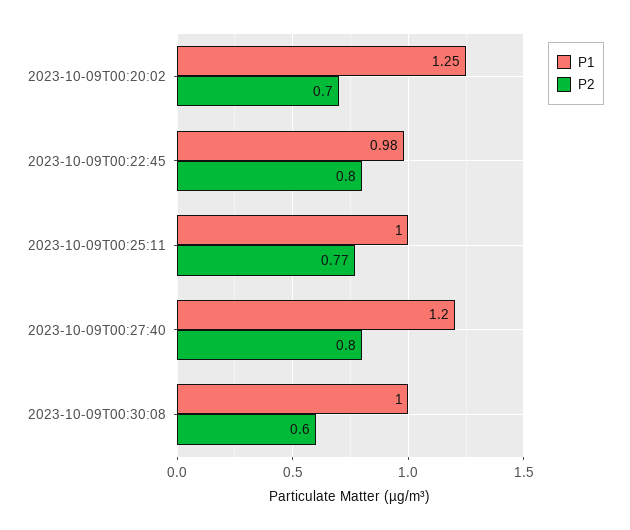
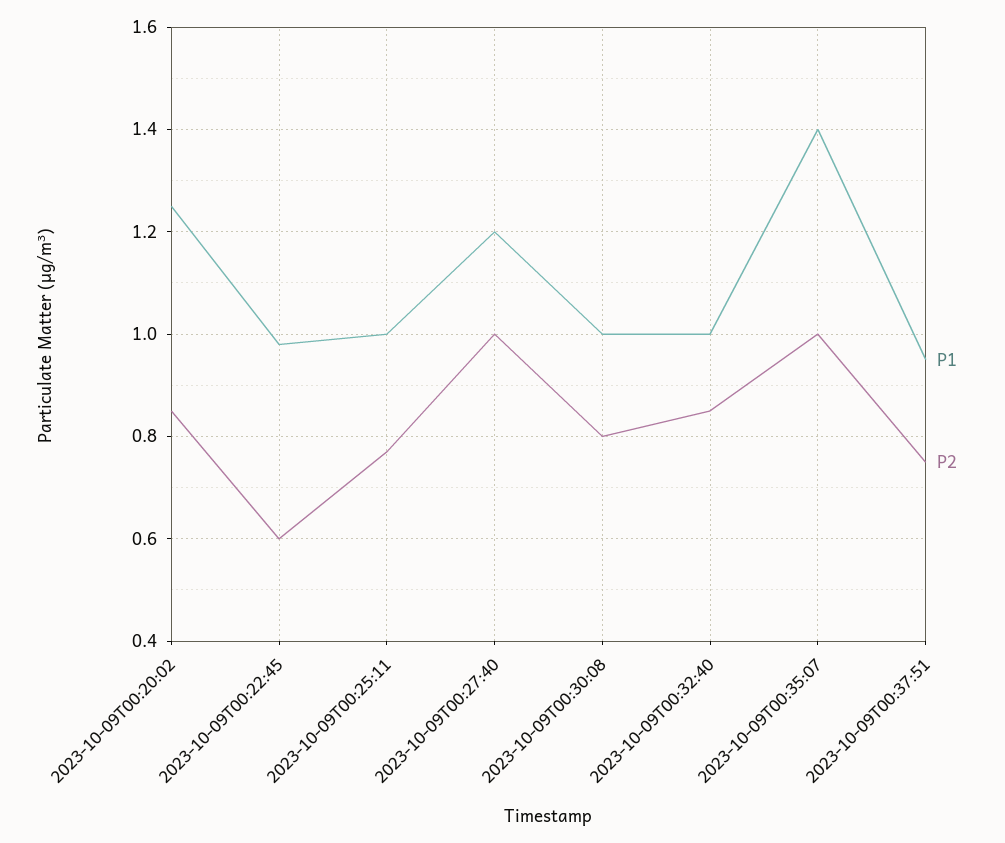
P2, 2023-10-09T00:20:02: 0.7 -> 0.85
P2, 2023-10-09T00:22:45: 0.8 -> 0.6
P2, 2023-10-09T00:27:40: 0.8 -> 1
P2, 2023-10-09T00:30:08: 0.6 -> 0.8
P1, 2023-10-09T00:32:40: none -> 1
P2, 2023-10-09T00:32:40: none -> 0.85
P1, 2023-10-09T00:35:07: none -> 1.4
P2, 2023-10-09T00:35:07: none -> 1
P1, 2023-10-09T00:37:51: none -> 0.95
P2, 2023-10-09T00:37:51: none -> 0.75

